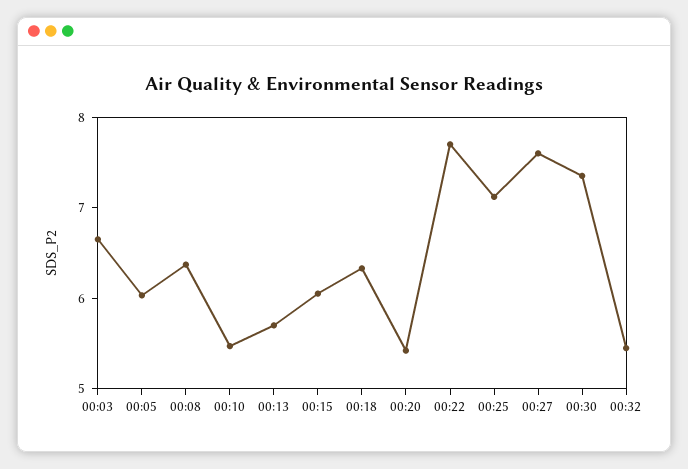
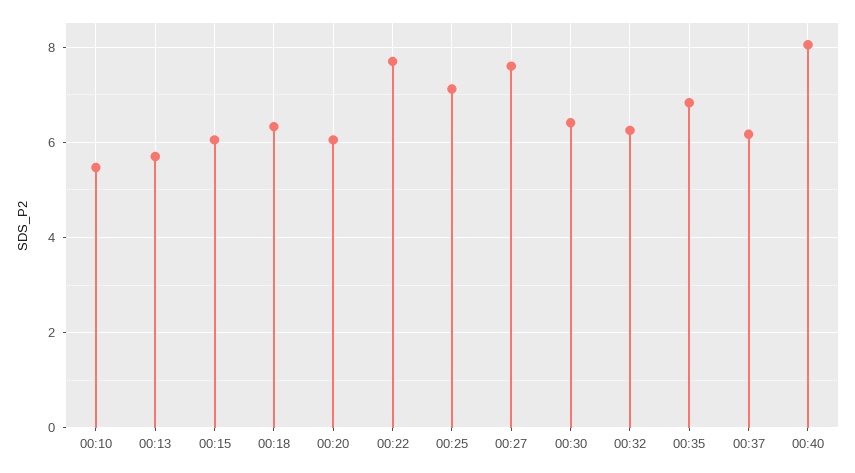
00:03: 6.6 -> none
00:05: 6 -> none
00:08: 6.4 -> none
00:20: 5.4 -> 6
00:30: 7.4 -> 6.4
00:32: 5.4 -> 6.2
00:35: none -> 6.8
00:37: none -> 6.2
00:40: none -> 8

